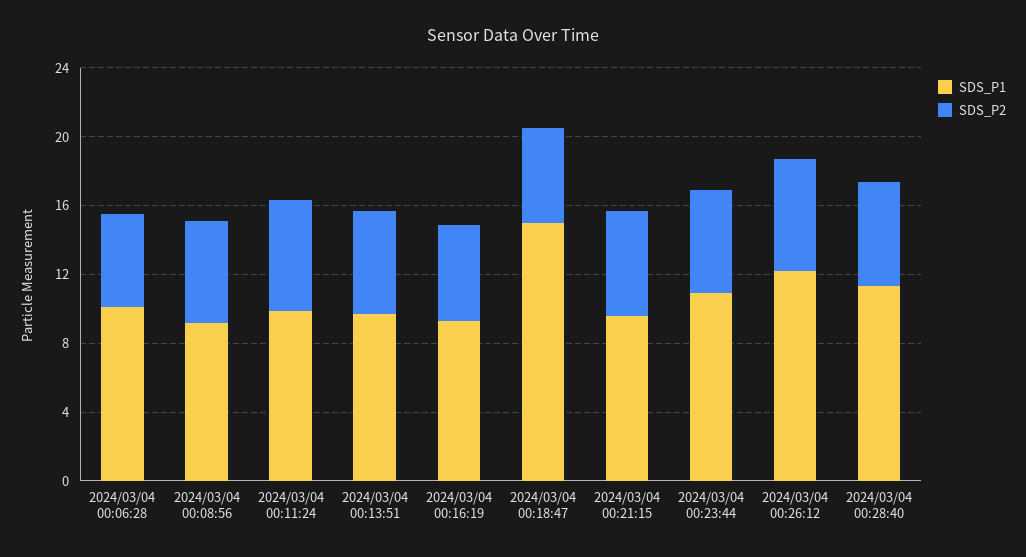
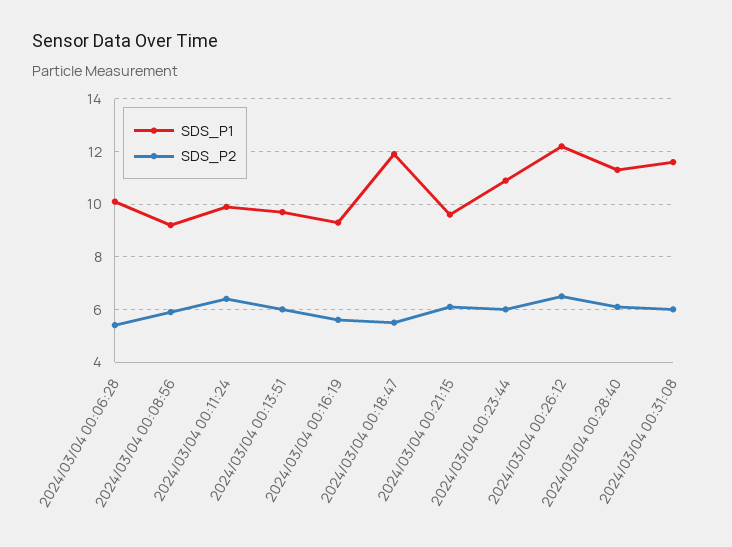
SDS_P1, 2024/03/04 00:18:47: 15 -> 12
SDS_P1, 2024/03/04 00:31:08: none -> 11.5
SDS_P2, 2024/03/04 00:31:08: none -> 6

